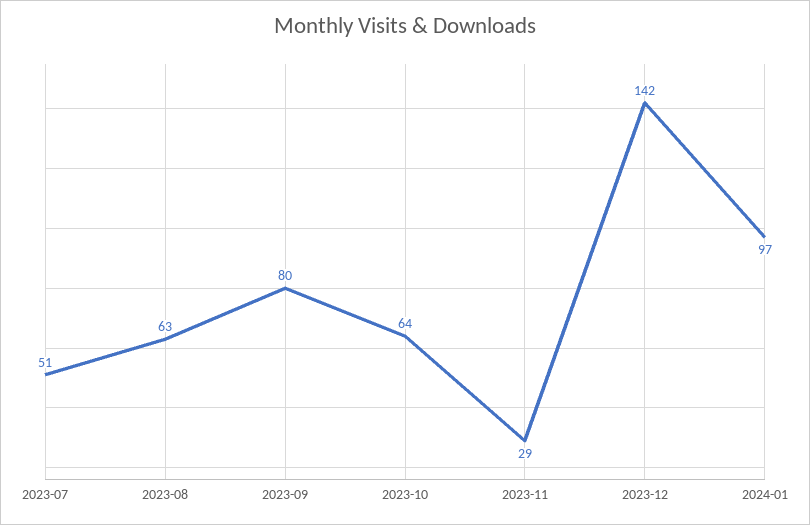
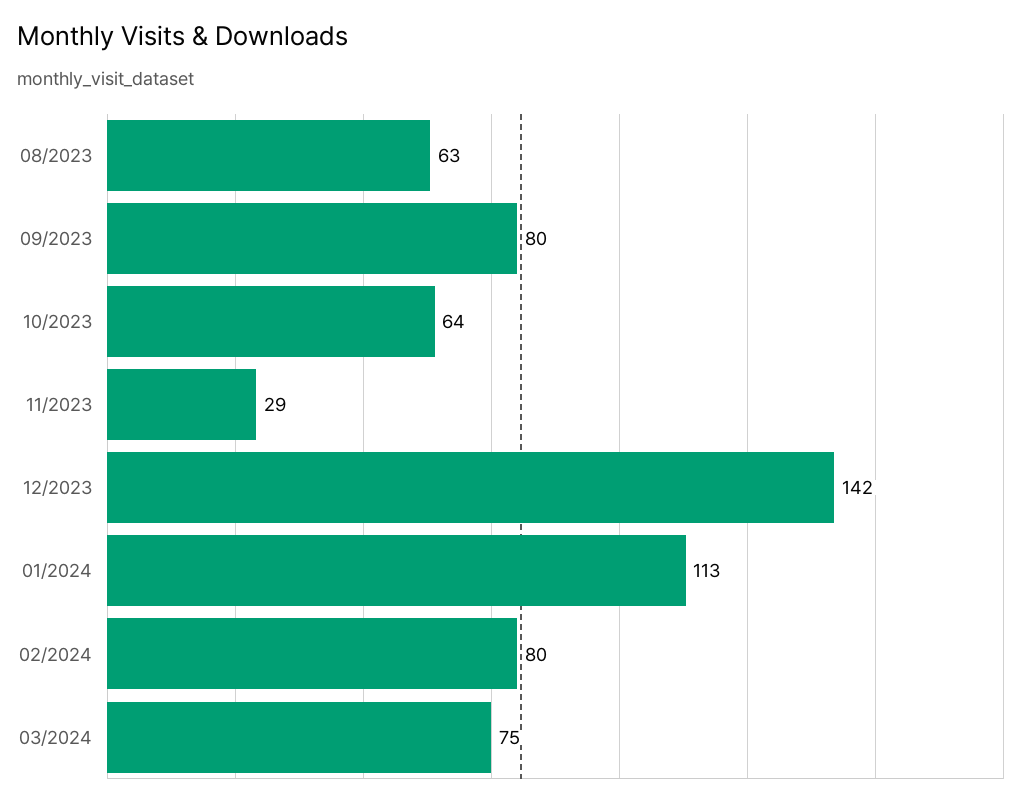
2023-07: 51 -> none
2024-01: 97 -> 113
02/2024: none -> 80
03/2024: none -> 75

